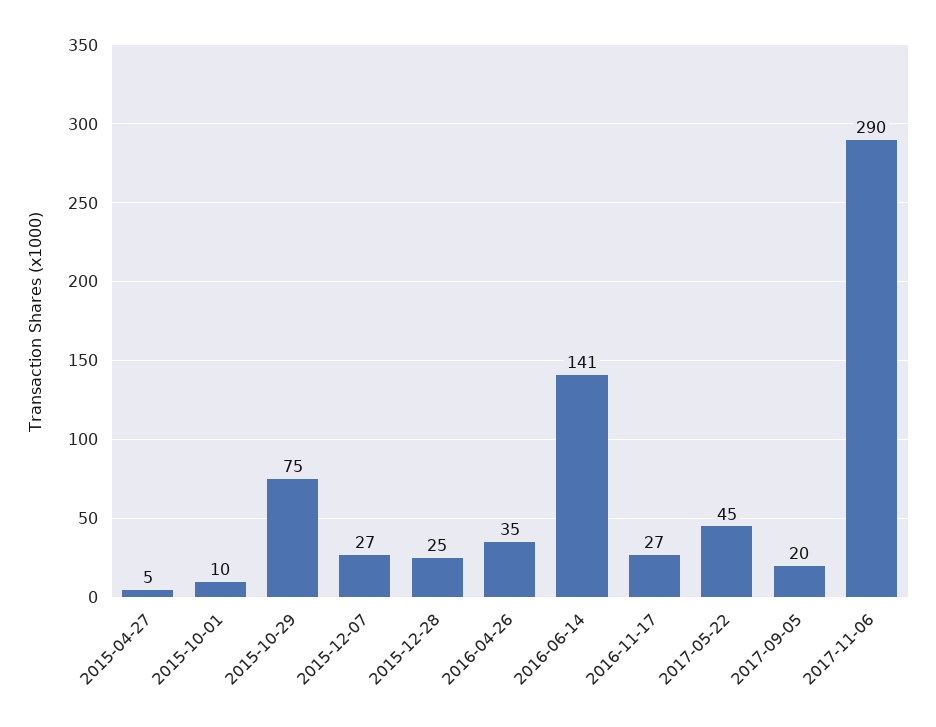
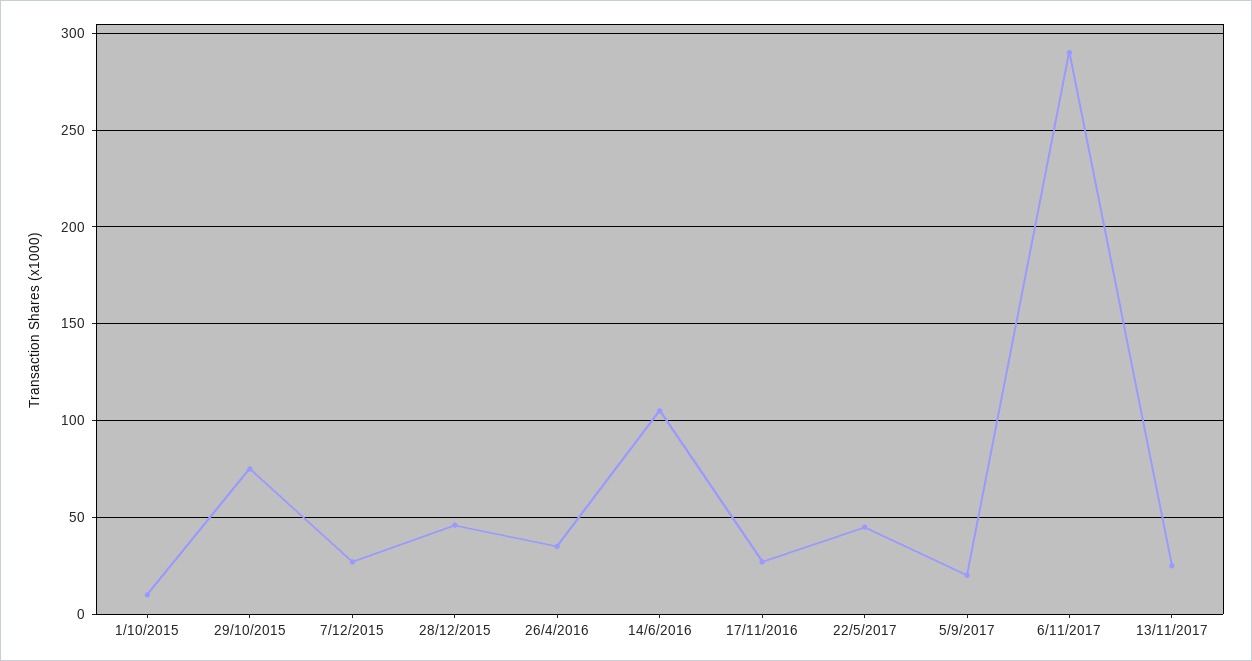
2015-04-27: 5 -> none
2015-12-28: 25 -> 45
2016-06-14: 141 -> 105
13/11/2017: none -> 25

